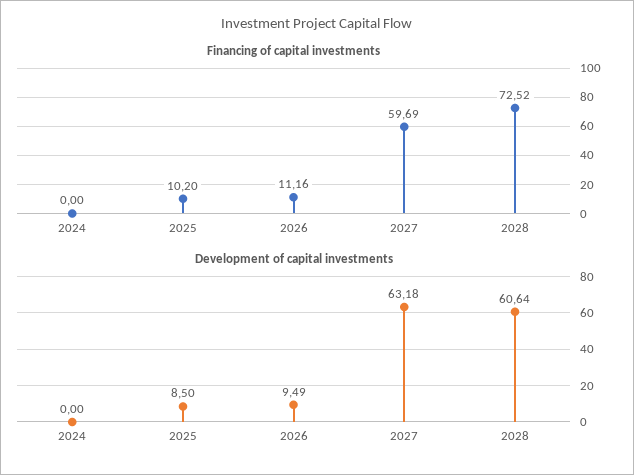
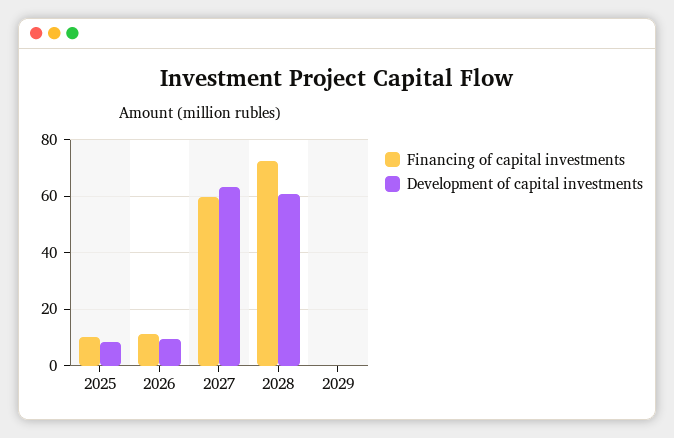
Financing of capital investments, 2024: 0 -> none
Development of capital investments, 2024: 0 -> none
Financing of capital investments, 2029: none -> 0
Development of capital investments, 2029: none -> 0

